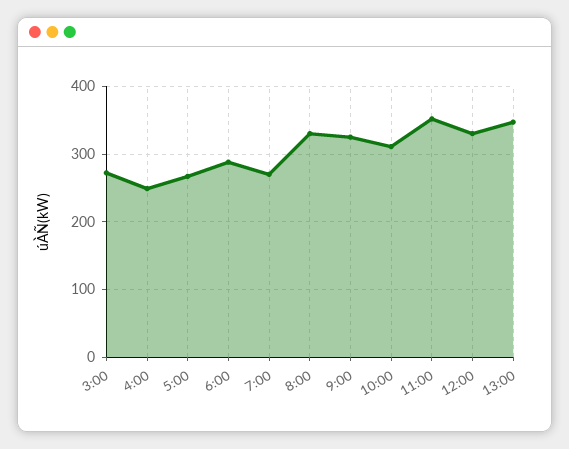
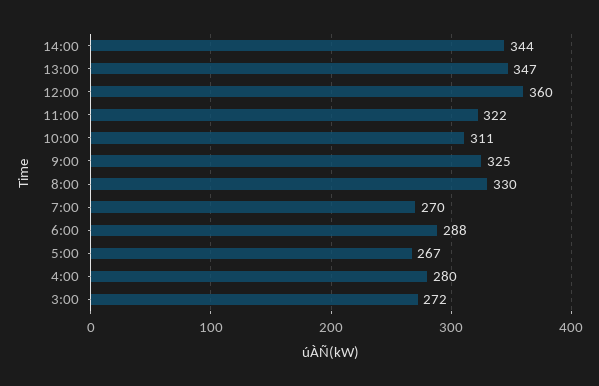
4:00: 250 -> 280
11:00: 350 -> 322
12:00: 330 -> 360
14:00: none -> 344

